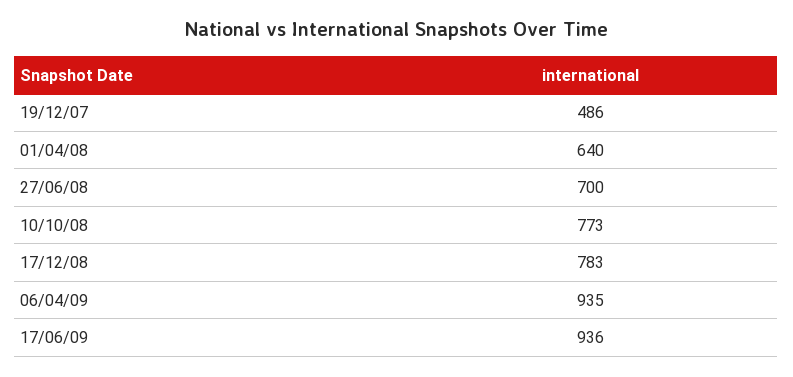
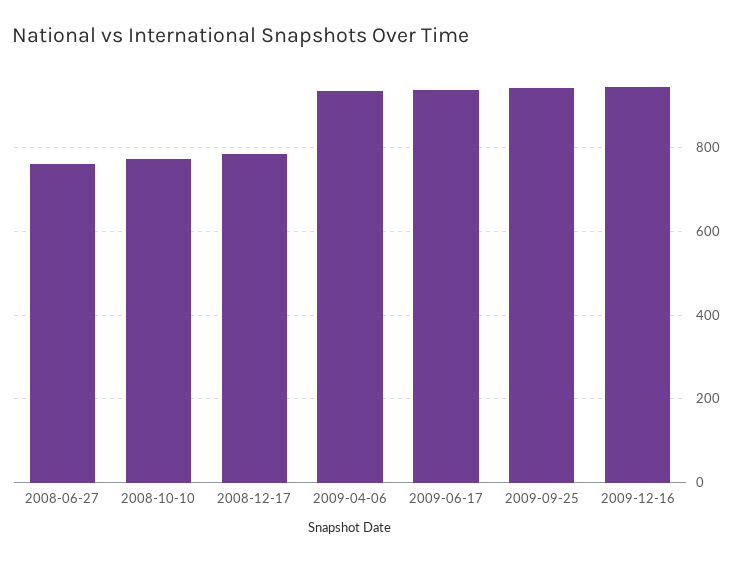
19/12/07: 486 -> none
01/04/08: 640 -> none
27/06/08: 700 -> 760
2009-09-25: none -> 940
2009-12-16: none -> 940

